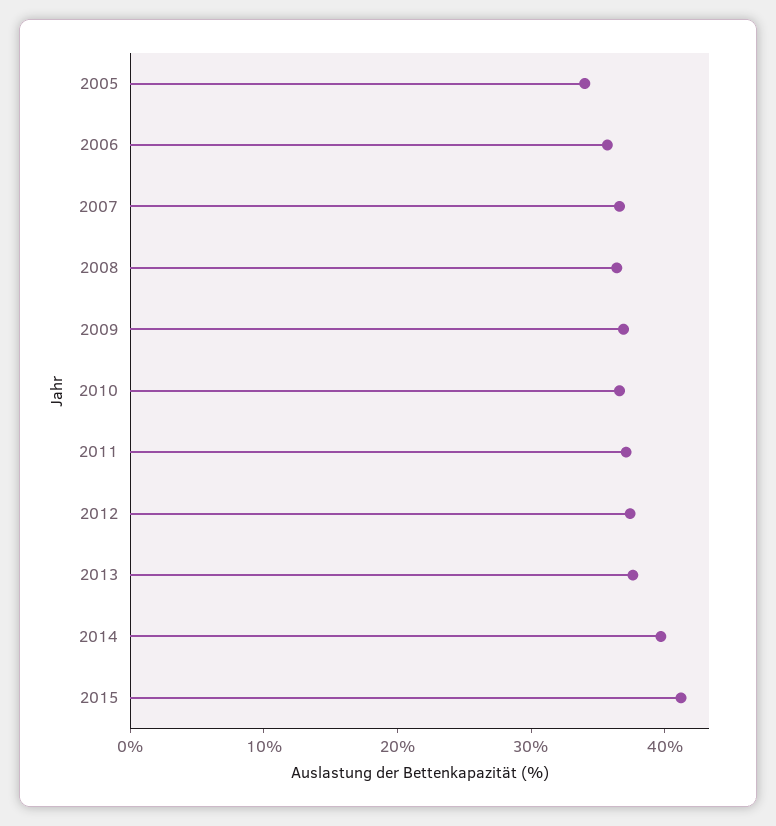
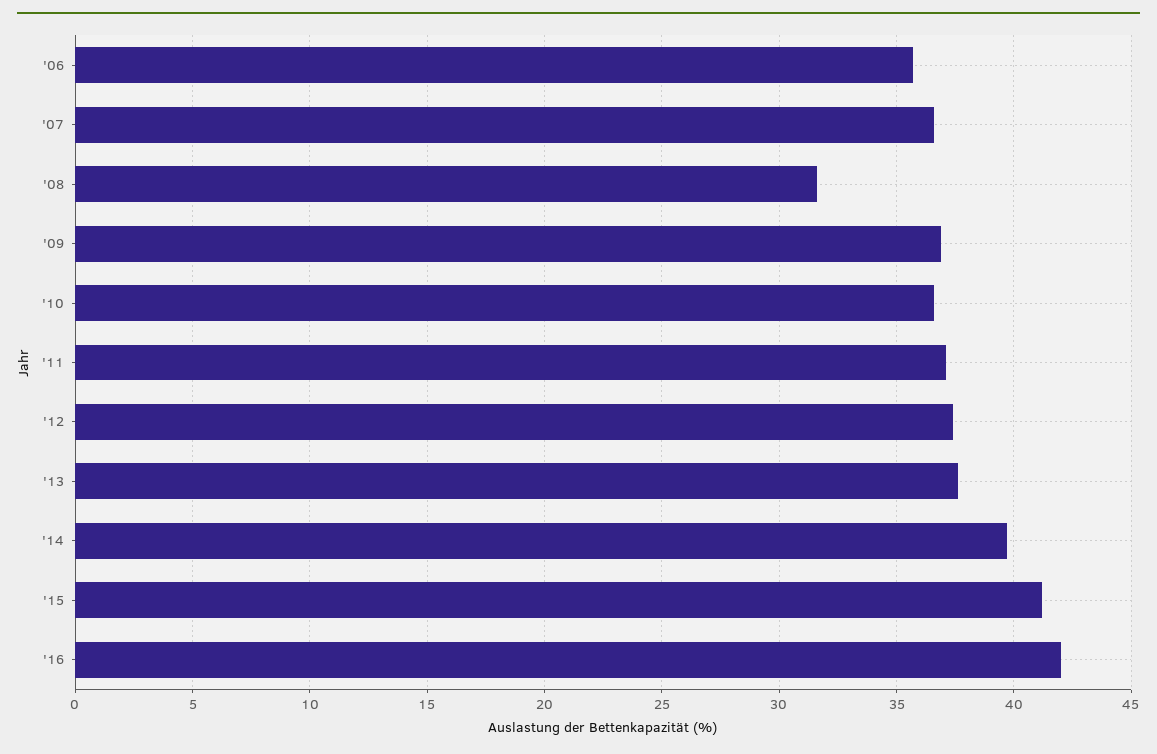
2005: 34 -> none
2008: 36 -> 31.5
'16: none -> 42

